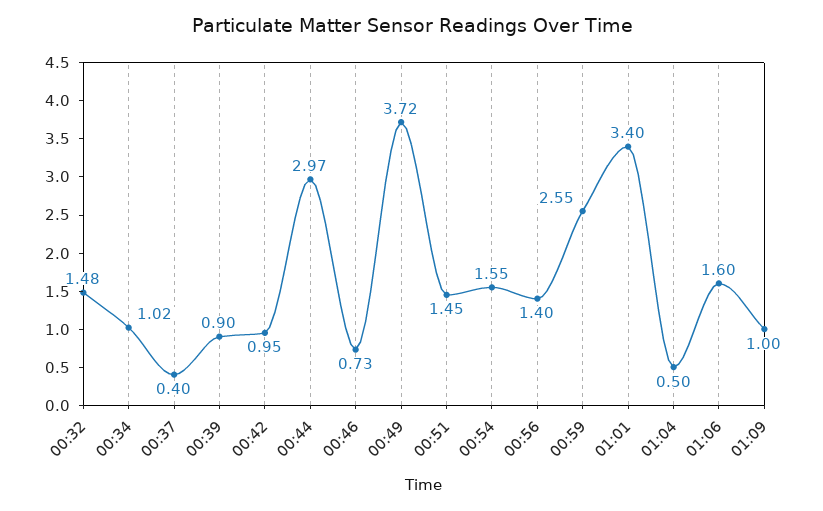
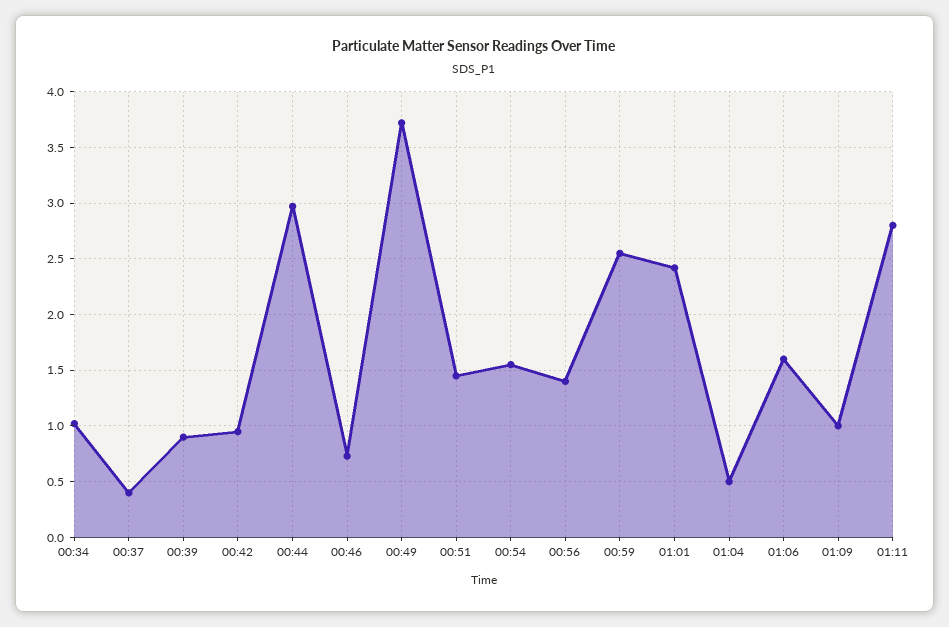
00:32: 1.48 -> none
01:01: 3.4 -> 2.4
01:11: none -> 2.8

